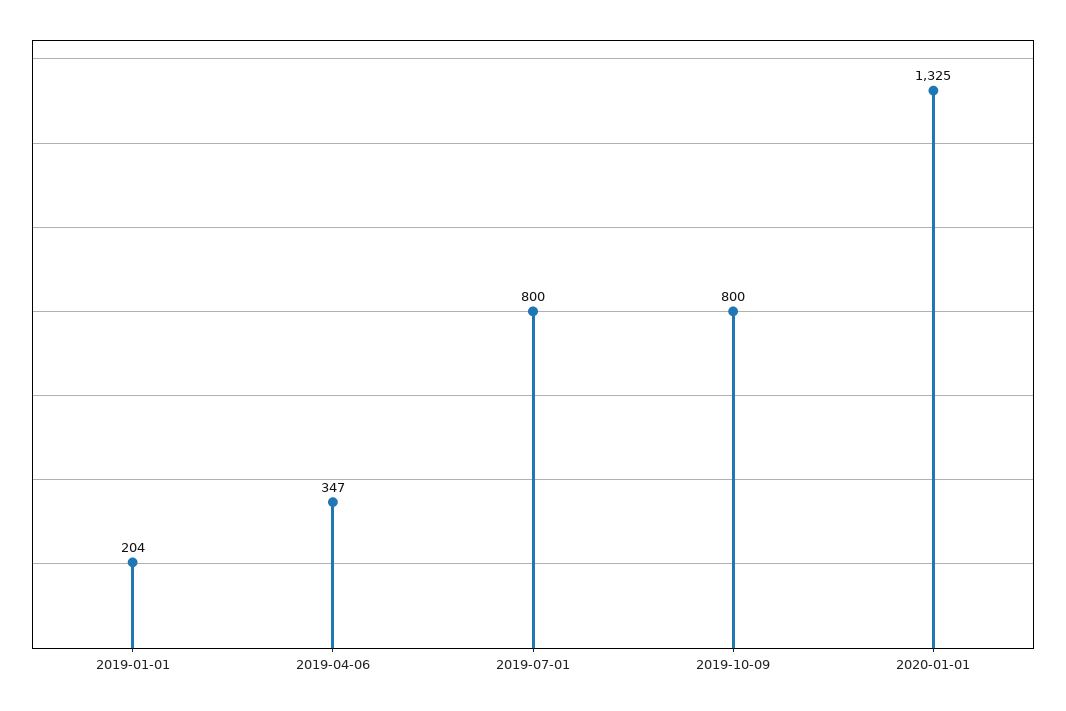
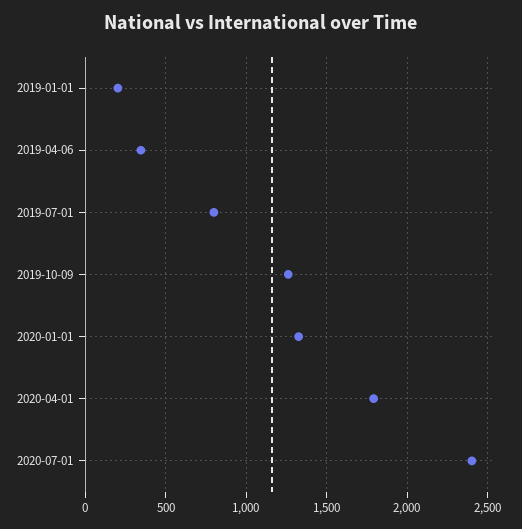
2019-10-09: 800 -> 1250
2020-04-01: none -> 1800
2020-07-01: none -> 2400

